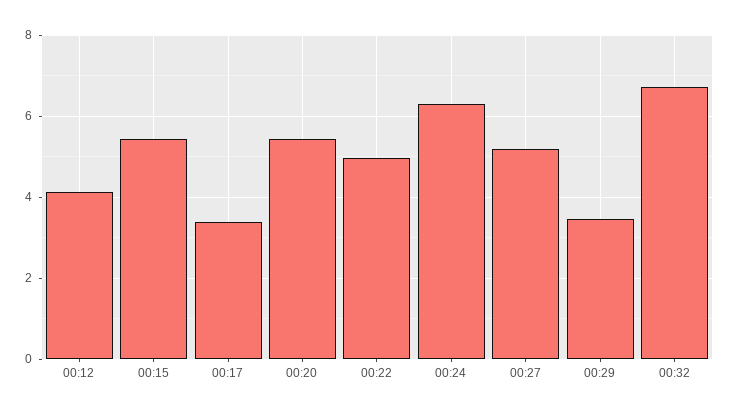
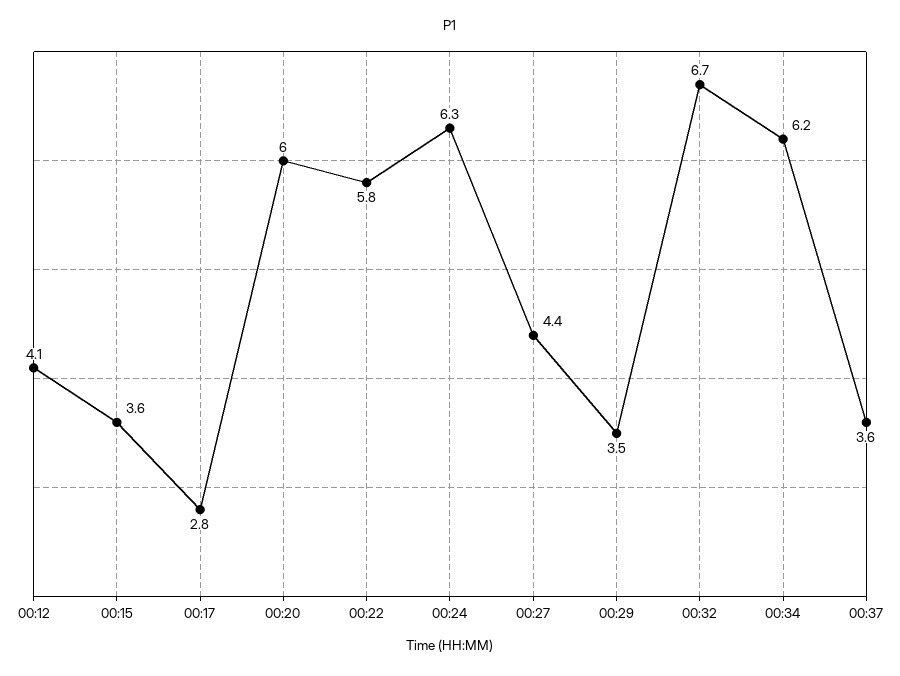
00:15: 5.4 -> 3.6
00:17: 3.4 -> 2.8
00:20: 5.4 -> 6
00:22: 5 -> 5.8
00:27: 5.2 -> 4.4
00:34: none -> 6.2
00:37: none -> 3.6

